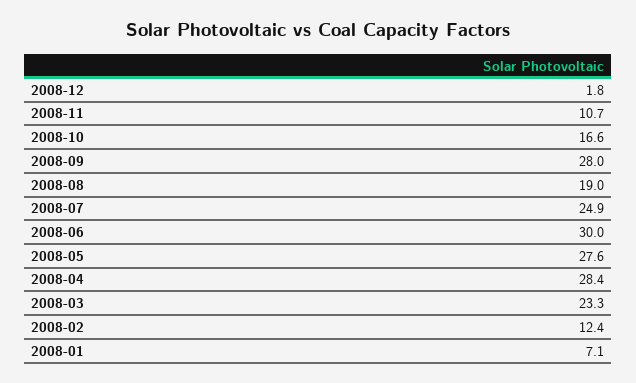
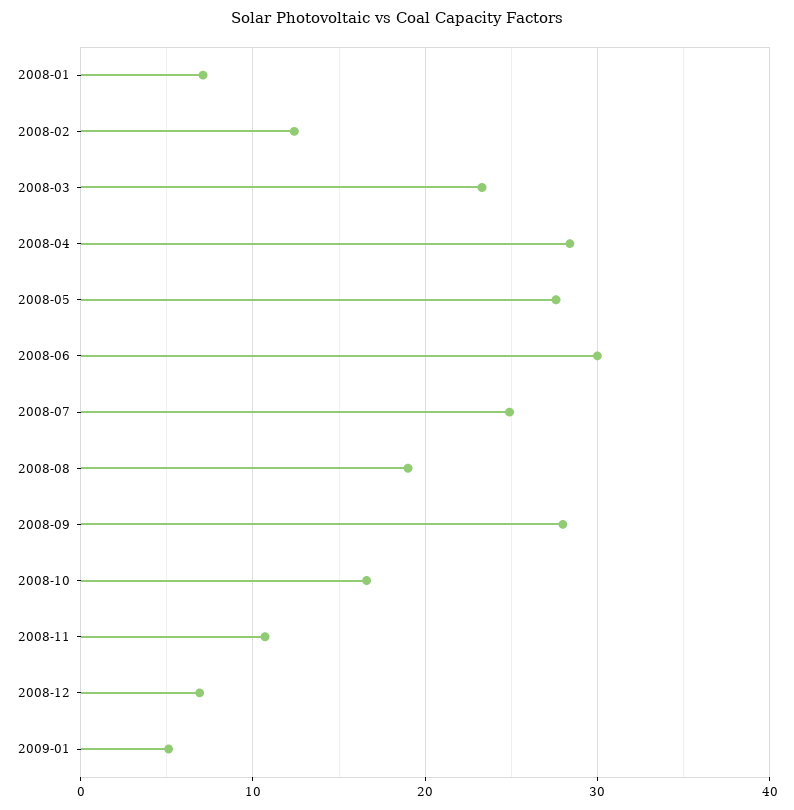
2008-12: 1.8 -> 7
2009-01: none -> 5

